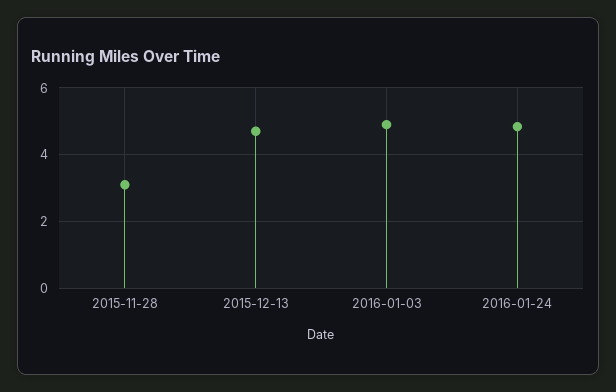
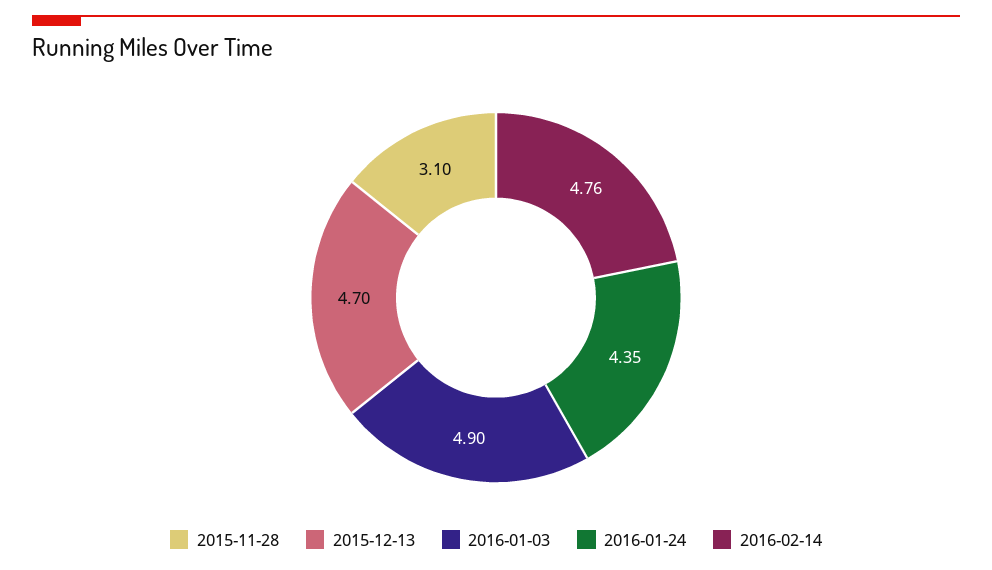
2016-01-24: 4.8 -> 4.35
2016-02-14: none -> 4.76

